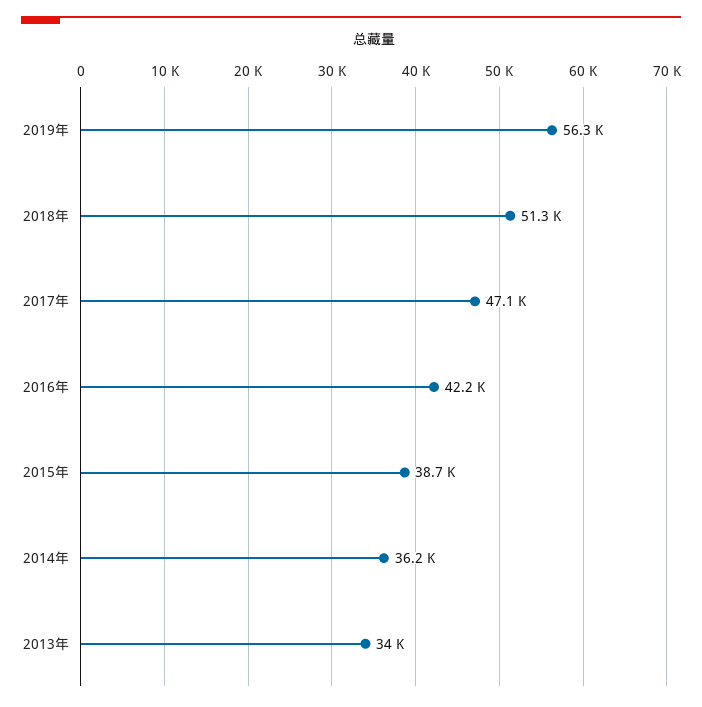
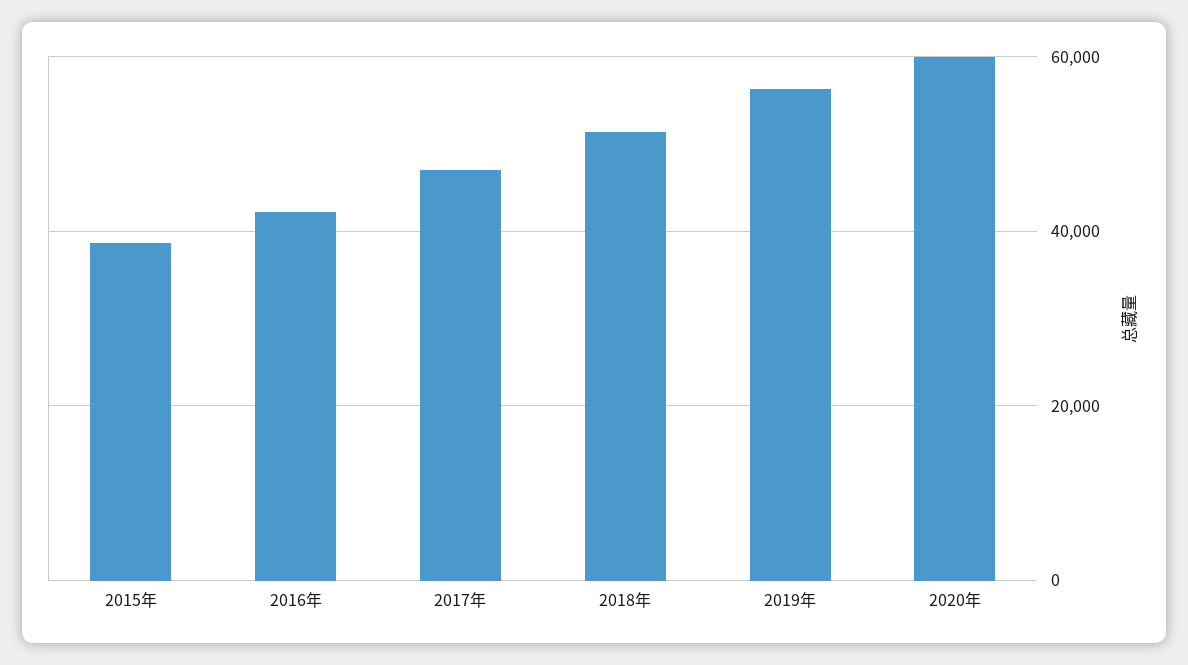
2014年: 36200 -> none
2013年: 34000 -> none
2020年: none -> 60000

